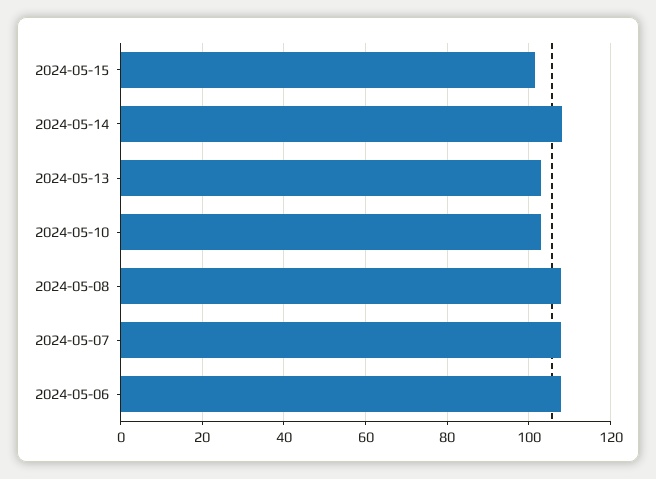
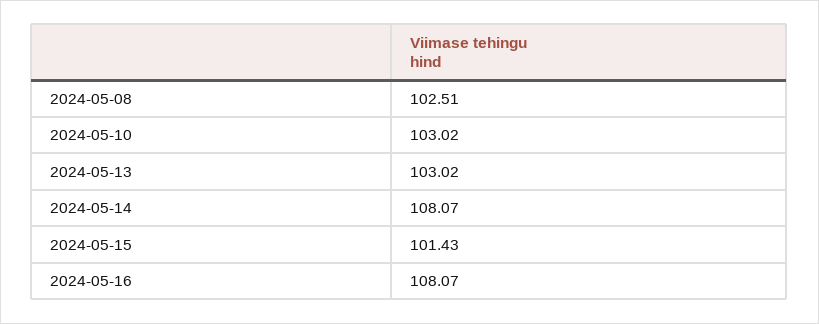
2024-05-08: 108 -> 102.51
2024-05-07: 108 -> none
2024-05-06: 108 -> none
2024-05-16: none -> 108.07

